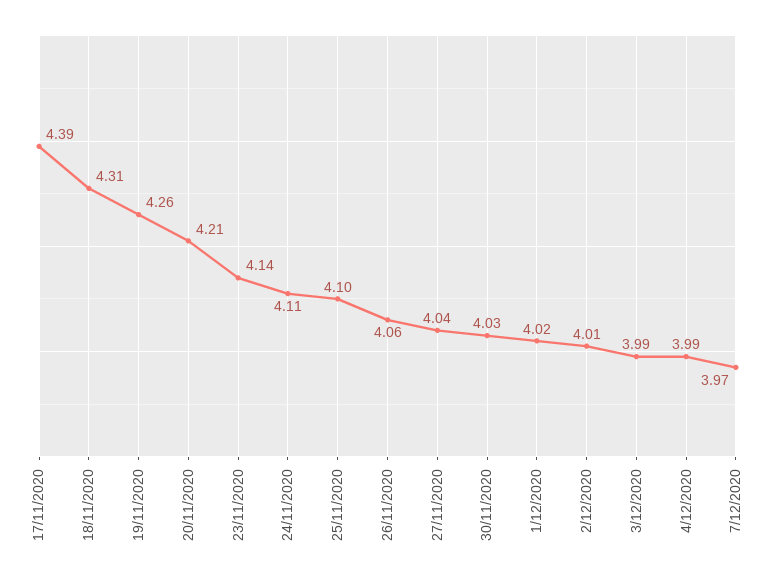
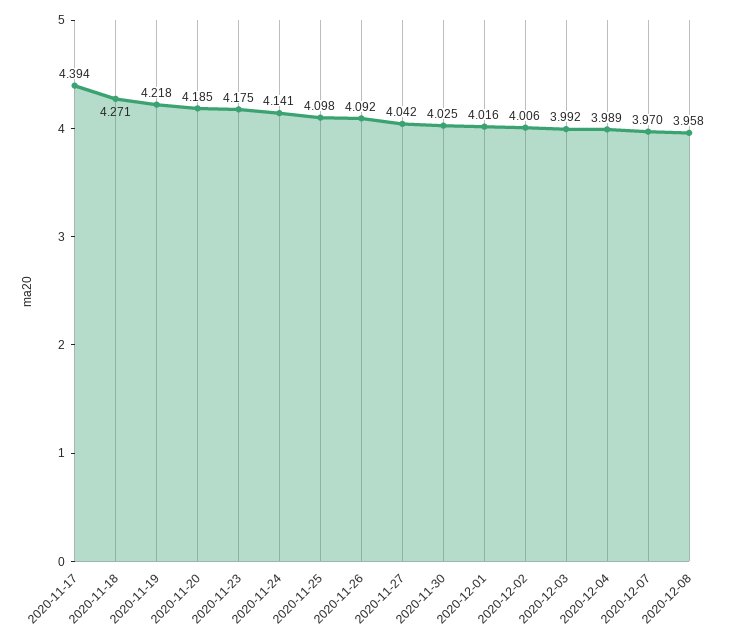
18/11/2020: 4.31 -> 4.271
19/11/2020: 4.26 -> 4.218
20/11/2020: 4.21 -> 4.185
23/11/2020: 4.14 -> 4.175
24/11/2020: 4.11 -> 4.141
26/11/2020: 4.06 -> 4.092
2020-12-08: none -> 3.958

